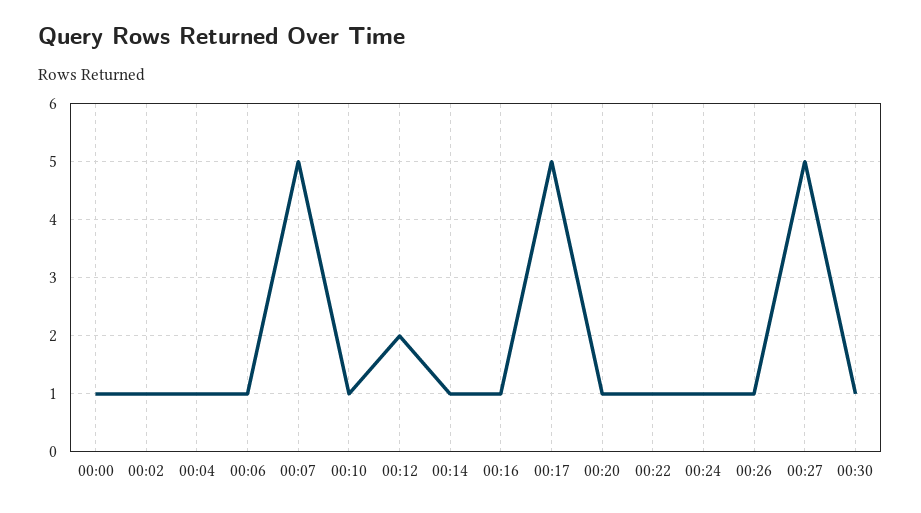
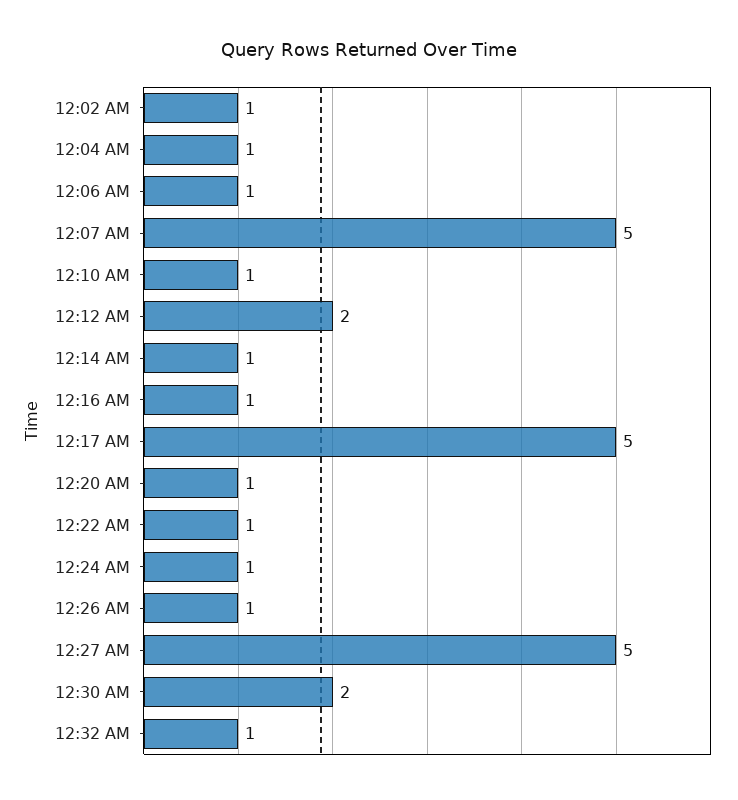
00:00: 1 -> none
00:30: 1 -> 2
12:32 AM: none -> 1

